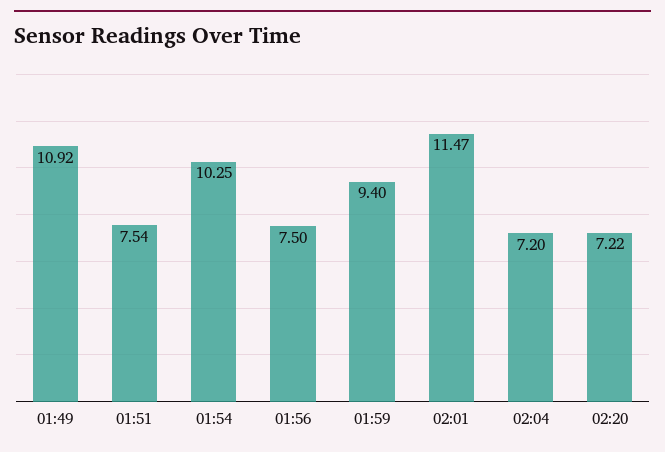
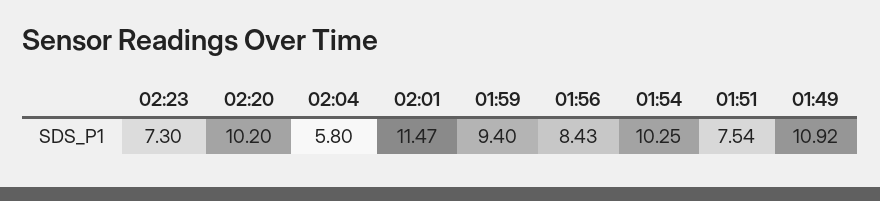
01:56: 7.5 -> 8.43
02:04: 7.2 -> 5.8
02:20: 7.22 -> 10.2
02:23: none -> 7.3

